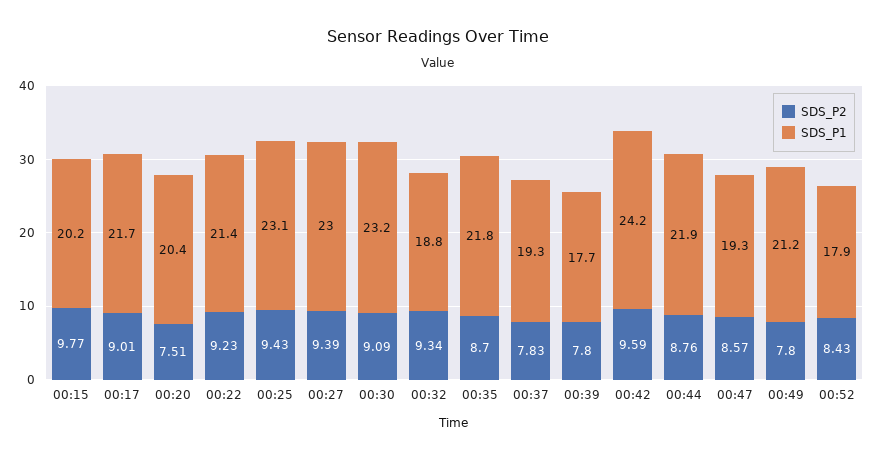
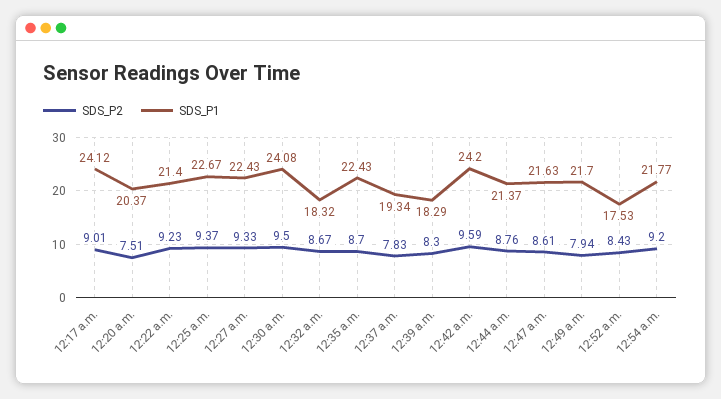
SDS_P2, 00:15: 9.77 -> none
SDS_P1, 00:15: 20.2 -> none
SDS_P1, 00:17: 21.7 -> 24.12
SDS_P2, 00:25: 9.43 -> 9.37
SDS_P1, 00:25: 23.1 -> 22.67
SDS_P2, 00:27: 9.39 -> 9.33
SDS_P1, 00:27: 23 -> 22.43
SDS_P2, 00:30: 9.09 -> 9.5
SDS_P1, 00:30: 23.2 -> 24.08
SDS_P2, 00:32: 9.34 -> 8.67
SDS_P1, 00:32: 18.8 -> 18.32
SDS_P1, 00:35: 21.8 -> 22.43
SDS_P2, 00:39: 7.8 -> 8.3
SDS_P1, 00:39: 17.7 -> 18.29
SDS_P1, 00:44: 21.9 -> 21.37
SDS_P2, 00:47: 8.57 -> 8.61
SDS_P1, 00:47: 19.3 -> 21.63
SDS_P2, 00:49: 7.8 -> 7.94
SDS_P1, 00:49: 21.2 -> 21.7
SDS_P1, 00:52: 17.9 -> 17.53
SDS_P2, 12:54 a.m.: none -> 9.2
SDS_P1, 12:54 a.m.: none -> 21.77

